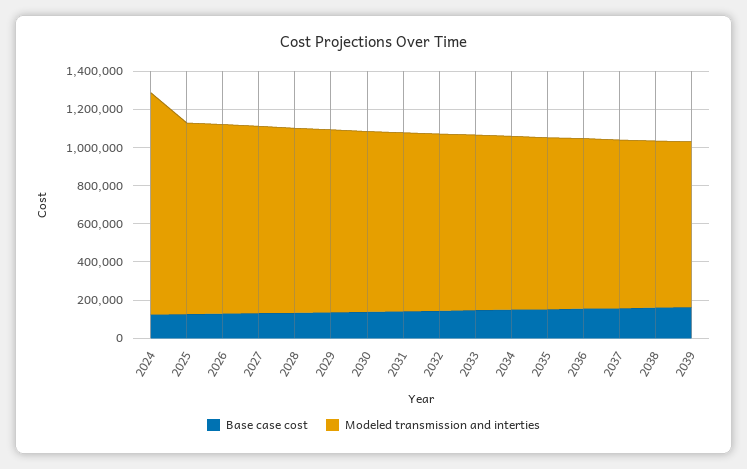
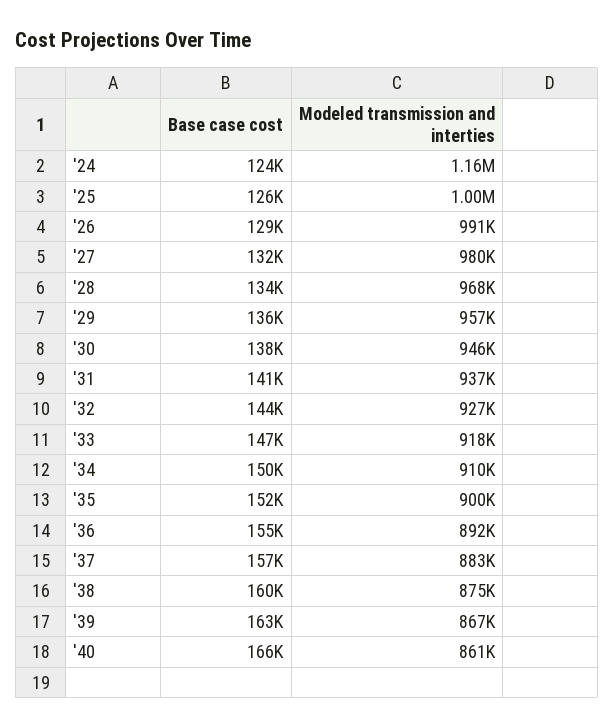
Base case cost, '40: none -> 166000
Modeled transmission and interties, '40: none -> 861000

